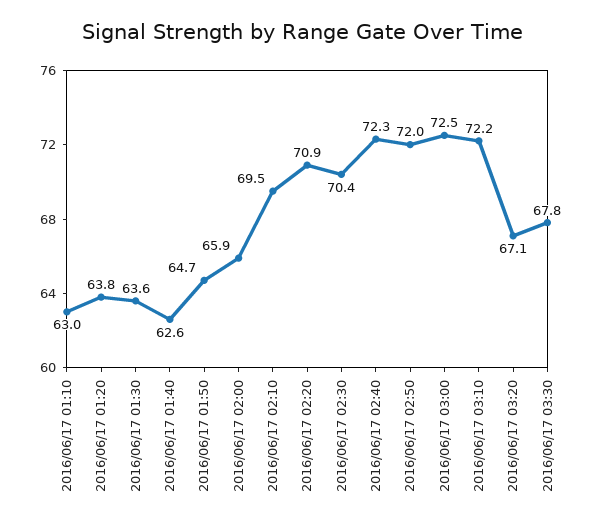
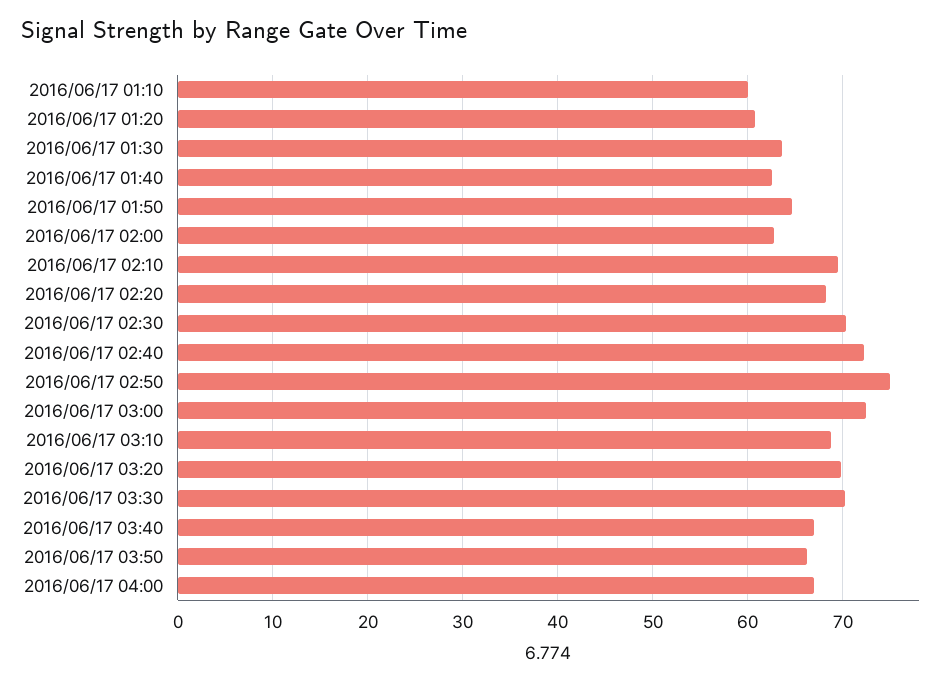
2016/06/17 01:10: 63 -> 60
2016/06/17 01:20: 63.8 -> 61
2016/06/17 02:00: 65.9 -> 63
2016/06/17 02:20: 70.9 -> 68
2016/06/17 02:50: 72 -> 75
2016/06/17 03:10: 72.2 -> 69
2016/06/17 03:20: 67.1 -> 70
2016/06/17 03:30: 67.8 -> 70
2016/06/17 03:40: none -> 67
2016/06/17 03:50: none -> 66
2016/06/17 04:00: none -> 67

